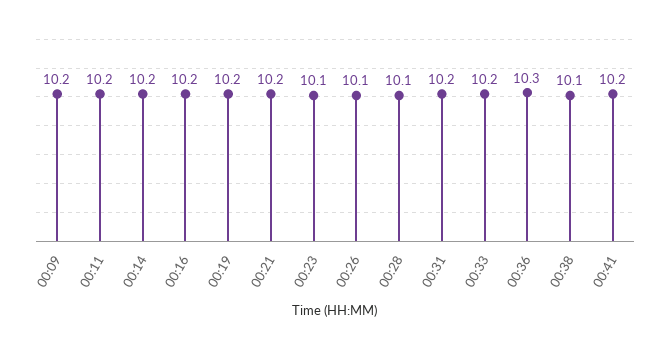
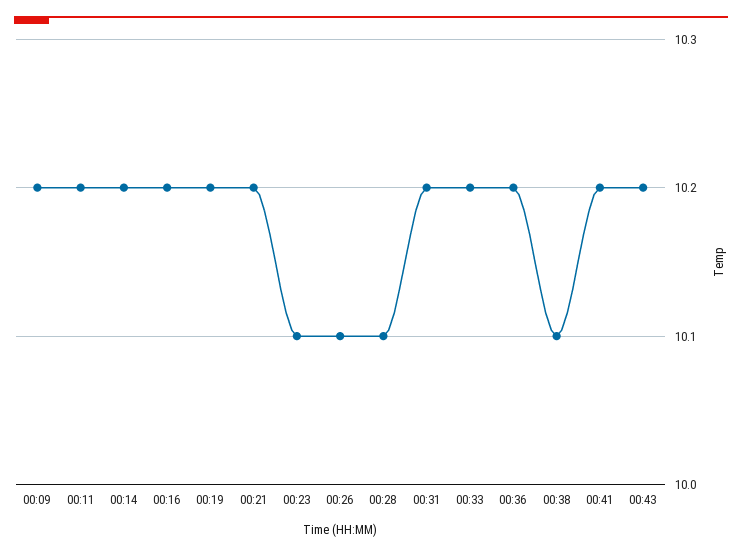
00:36: 10.3 -> 10.2
00:43: none -> 10.2

